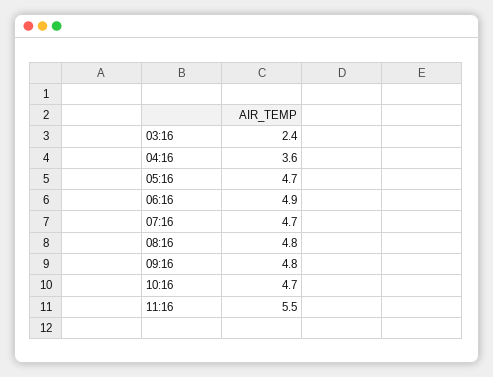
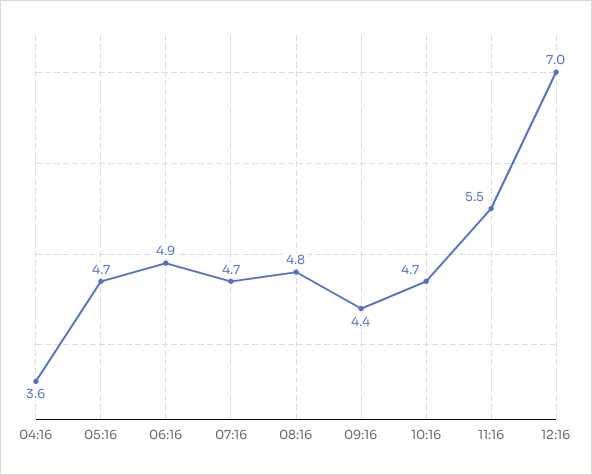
03:16: 2.4 -> none
09:16: 4.8 -> 4.4
12:16: none -> 7

